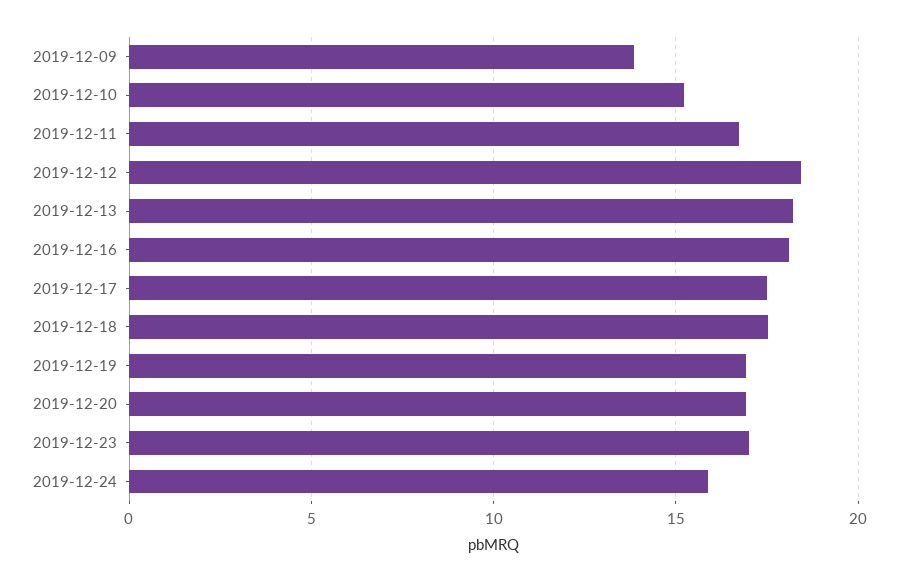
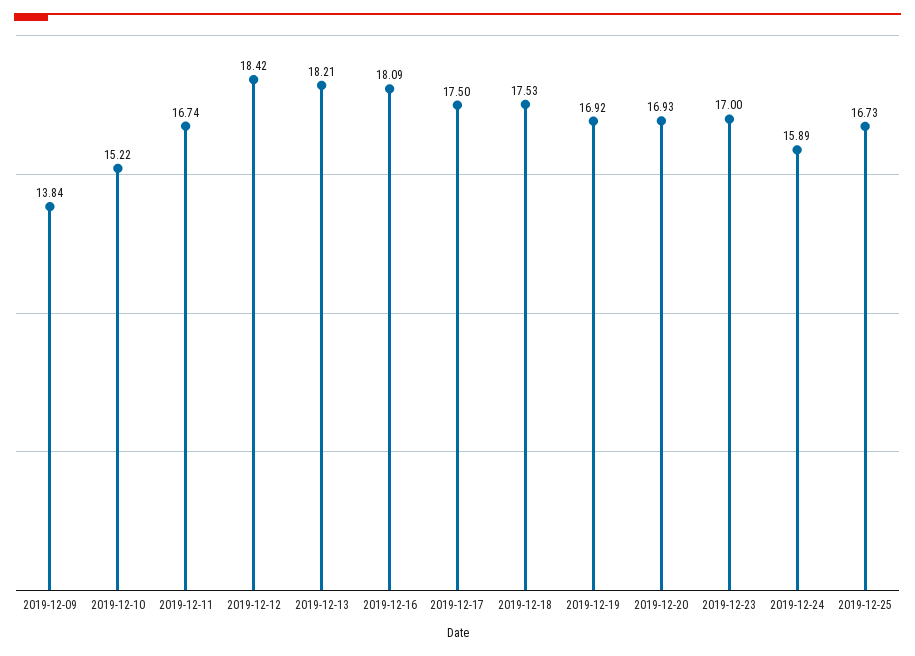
2019-12-25: none -> 16.73

